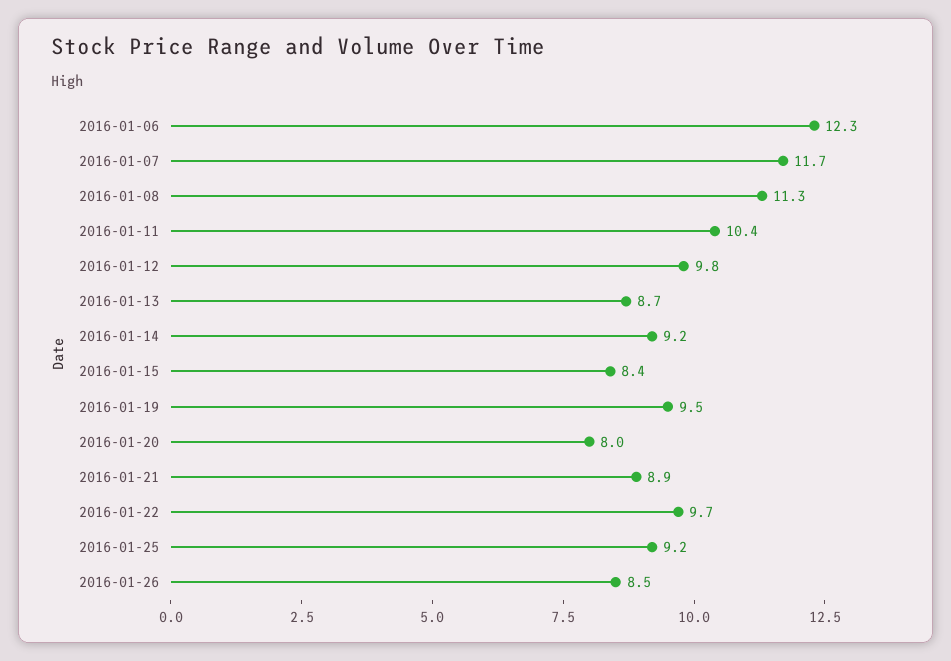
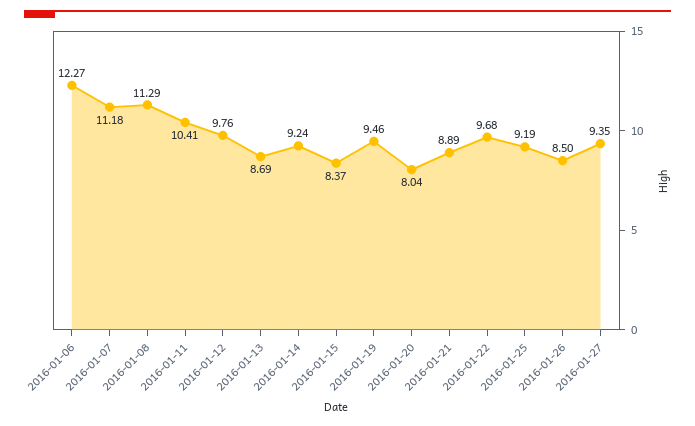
2016-01-07: 11.7 -> 11.18
2016-01-27: none -> 9.35

